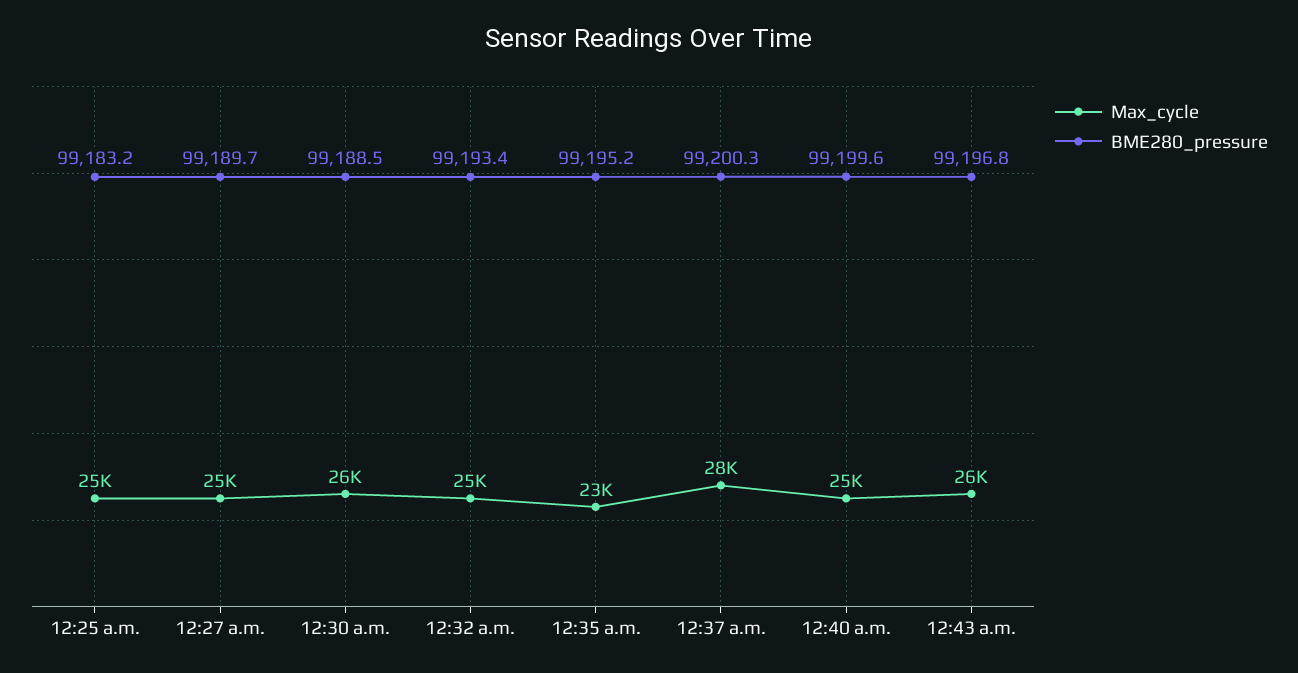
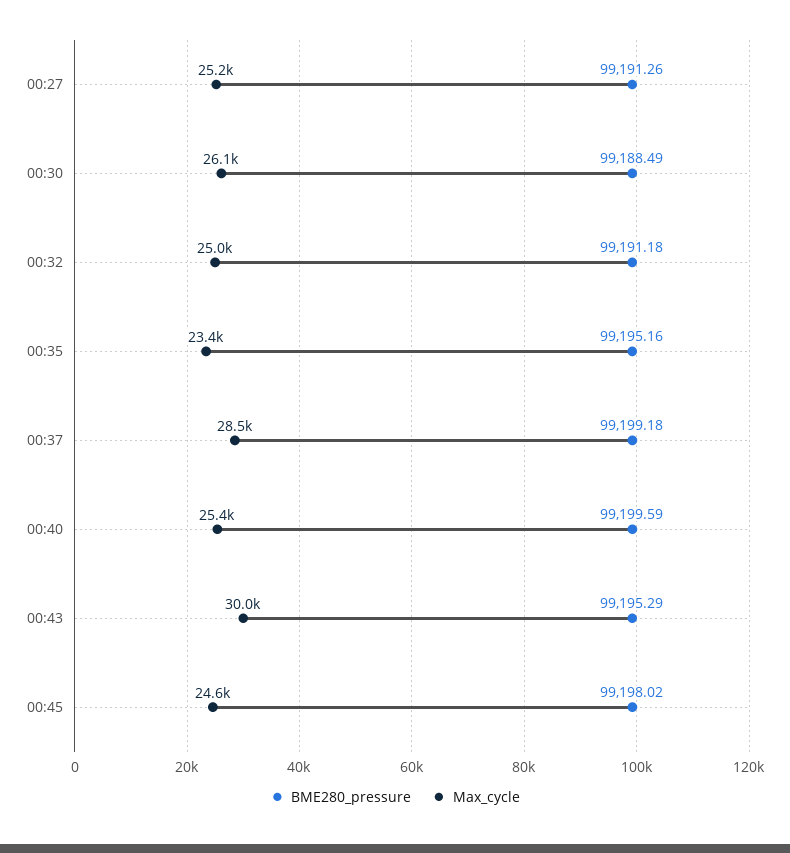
Max_cycle, 12:25 a.m.: 25000 -> none
BME280_pressure, 12:25 a.m.: 99183.2 -> none
BME280_pressure, 12:27 a.m.: 99189.7 -> 99191.26
BME280_pressure, 12:32 a.m.: 99193.4 -> 99191.18
BME280_pressure, 12:37 a.m.: 99200.3 -> 99199.18
Max_cycle, 12:43 a.m.: 26000 -> 30000
BME280_pressure, 12:43 a.m.: 99196.8 -> 99195.29
BME280_pressure, 00:45: none -> 99198.02
Max_cycle, 00:45: none -> 24600

